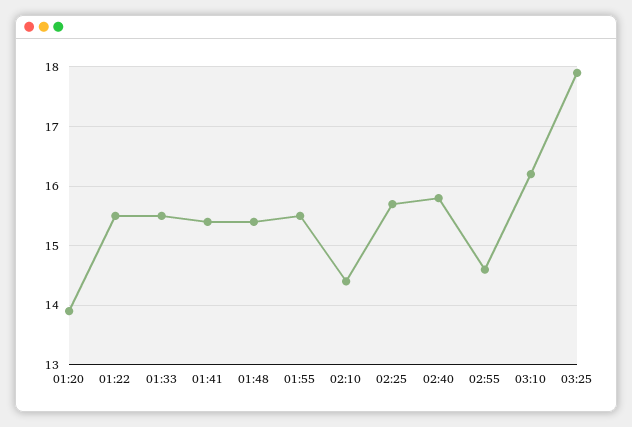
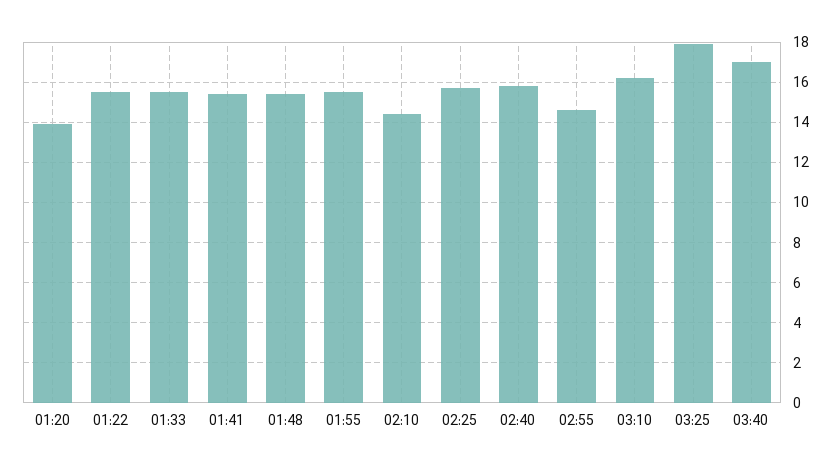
03:40: none -> 17

